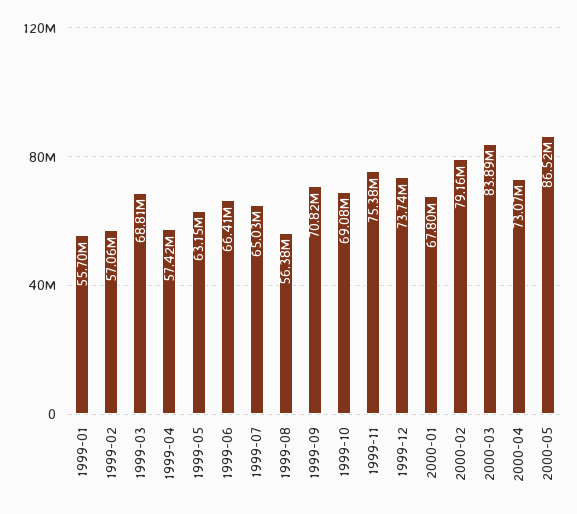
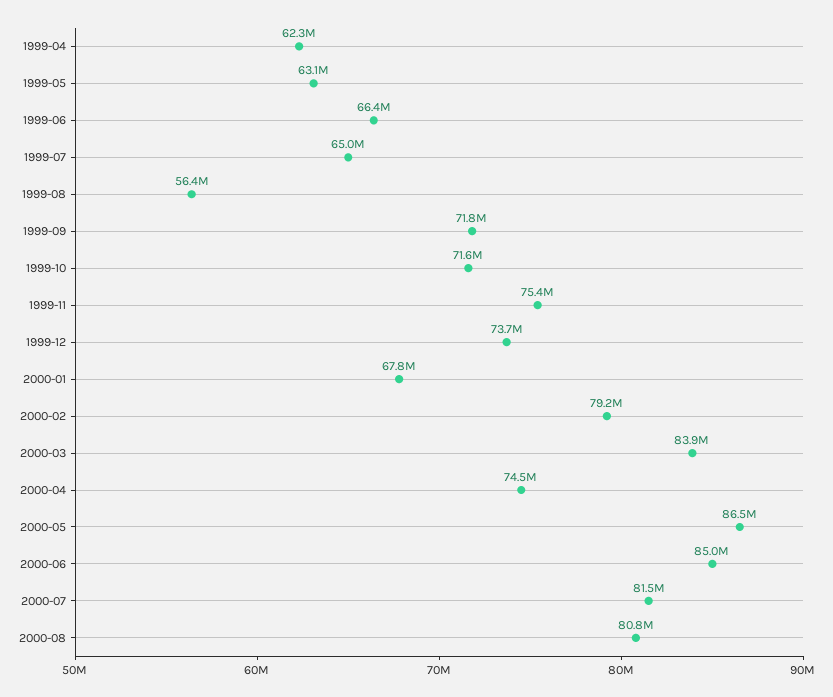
1999-01: 55700000 -> none
1999-02: 57060000 -> none
1999-03: 68810000 -> none
1999-04: 57420000 -> 62300000
1999-09: 70820000 -> 71800000
1999-10: 69080000 -> 71600000
2000-04: 73070000 -> 74500000
2000-06: none -> 85000000
2000-07: none -> 81500000
2000-08: none -> 80800000

